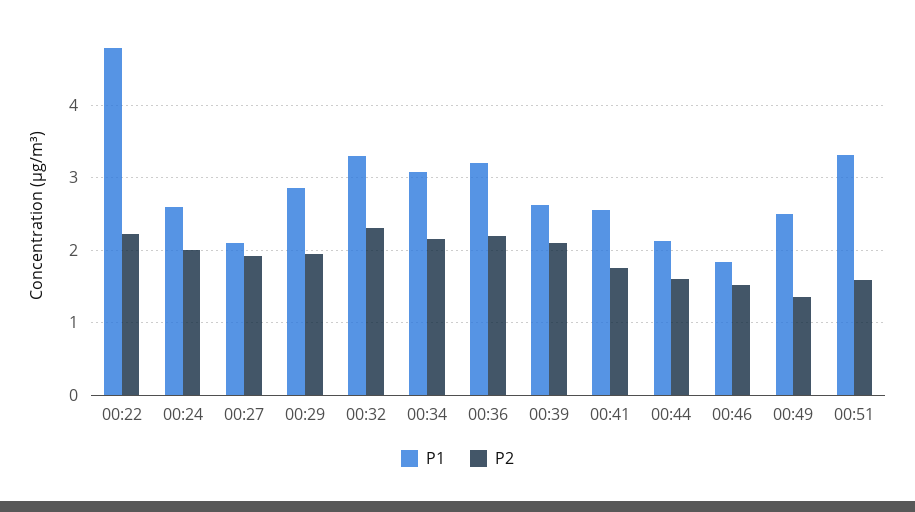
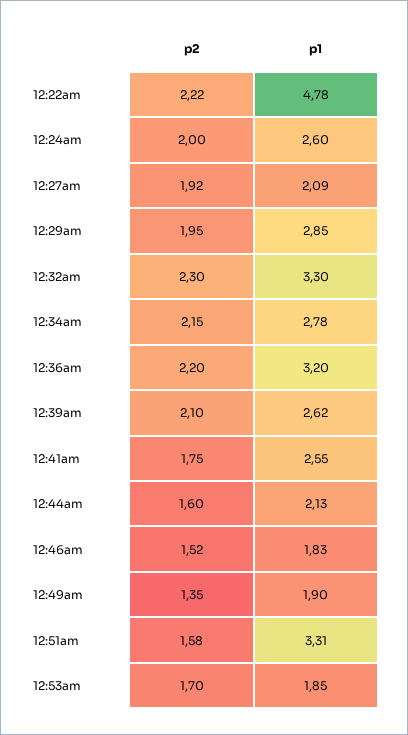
P1, 00:34: 3.1 -> 2.78
P1, 00:49: 2.5 -> 1.9
P2, 12:53am: none -> 1.7
P1, 12:53am: none -> 1.85

